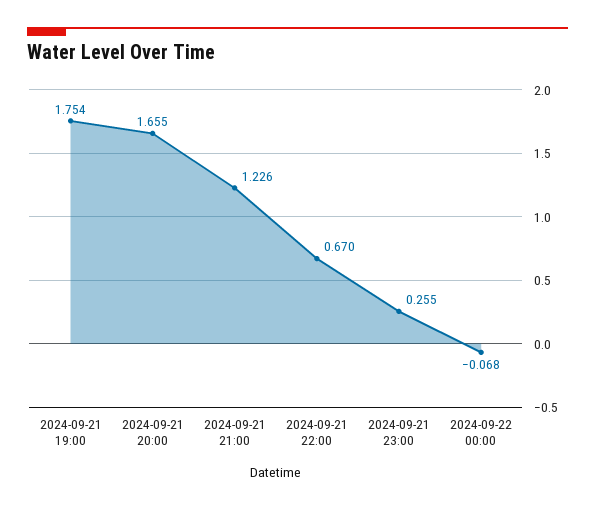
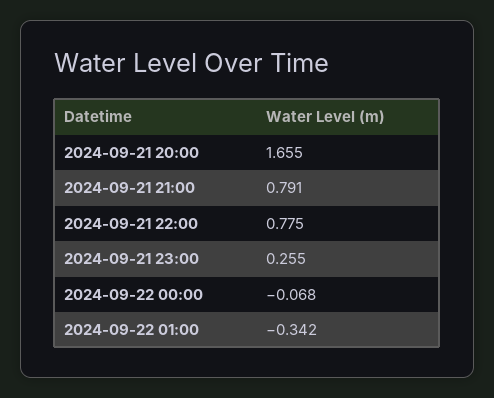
2024-09-21 19:00: 1.754 -> none
2024-09-21 21:00: 1.226 -> 0.791
2024-09-21 22:00: 0.67 -> 0.775
2024-09-22 01:00: none -> -0.342

